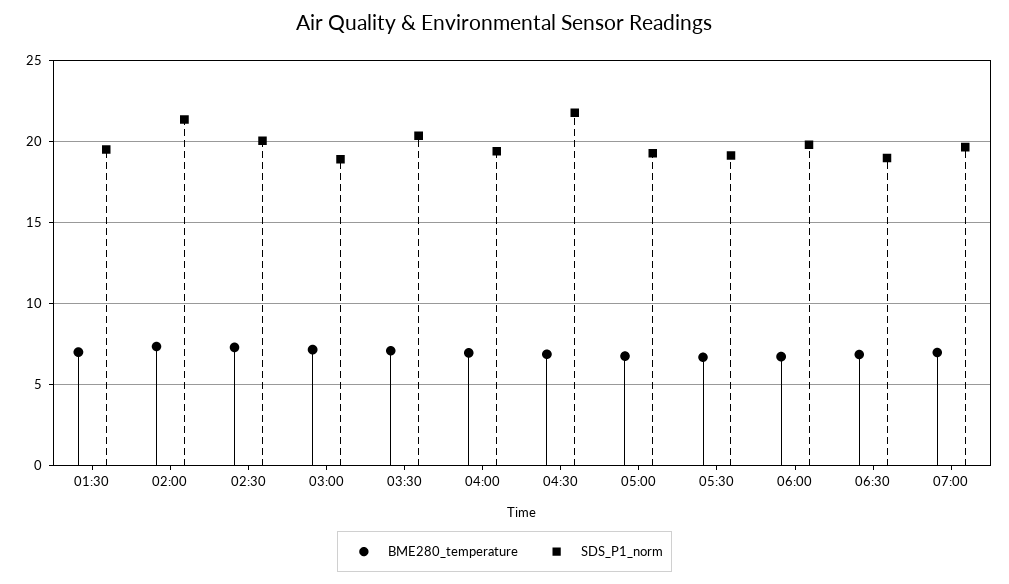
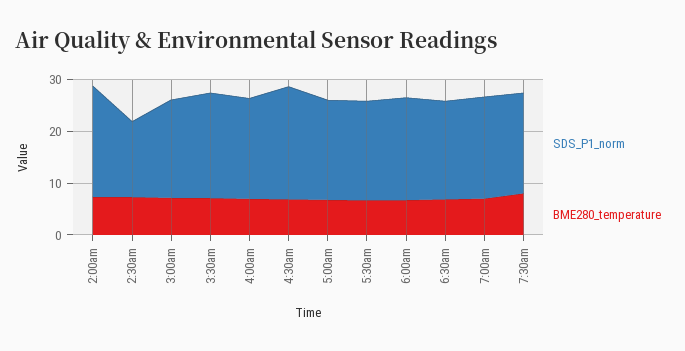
BME280_temperature, 01:30: 7 -> none
SDS_P1_norm, 01:30: 19.5 -> none
SDS_P1_norm, 02:30: 20 -> 14
SDS_P1_norm, 7:30am: none -> 20
BME280_temperature, 7:30am: none -> 8

